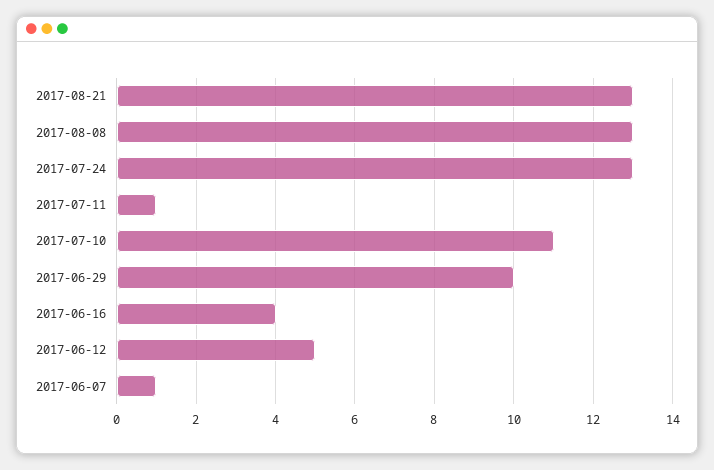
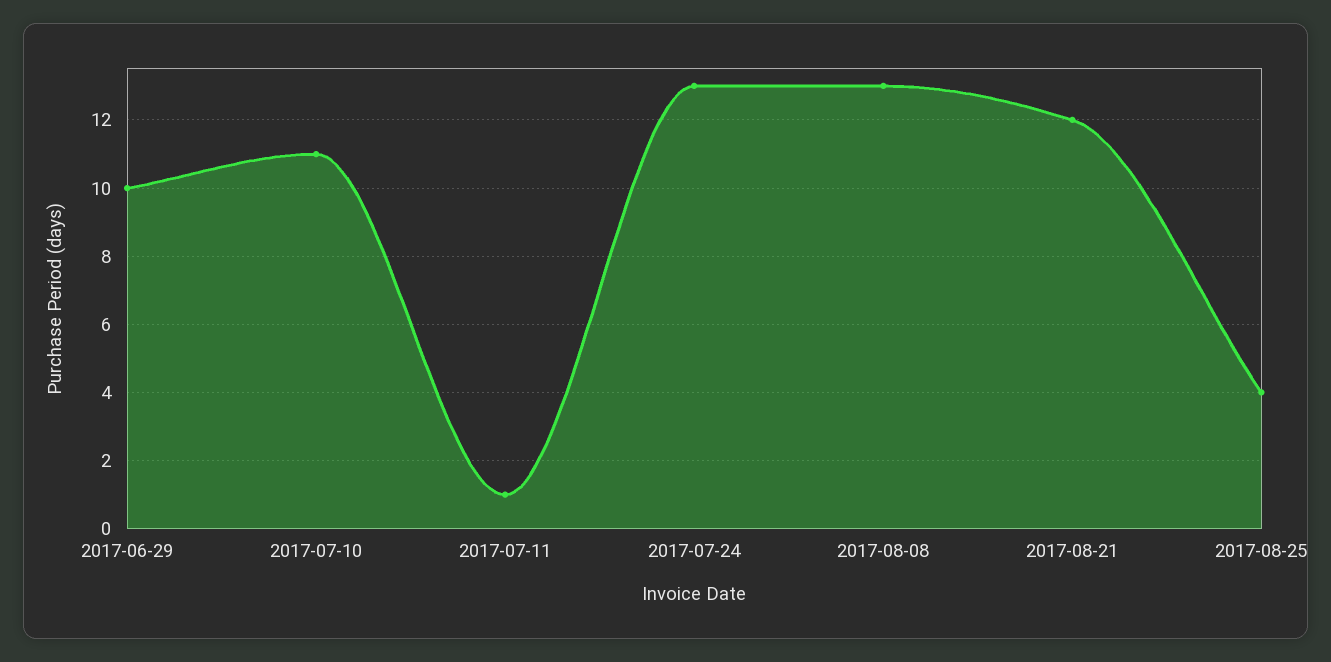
2017-08-21: 13 -> 12
2017-06-16: 4 -> none
2017-06-12: 5 -> none
2017-06-07: 1 -> none
2017-08-25: none -> 4

